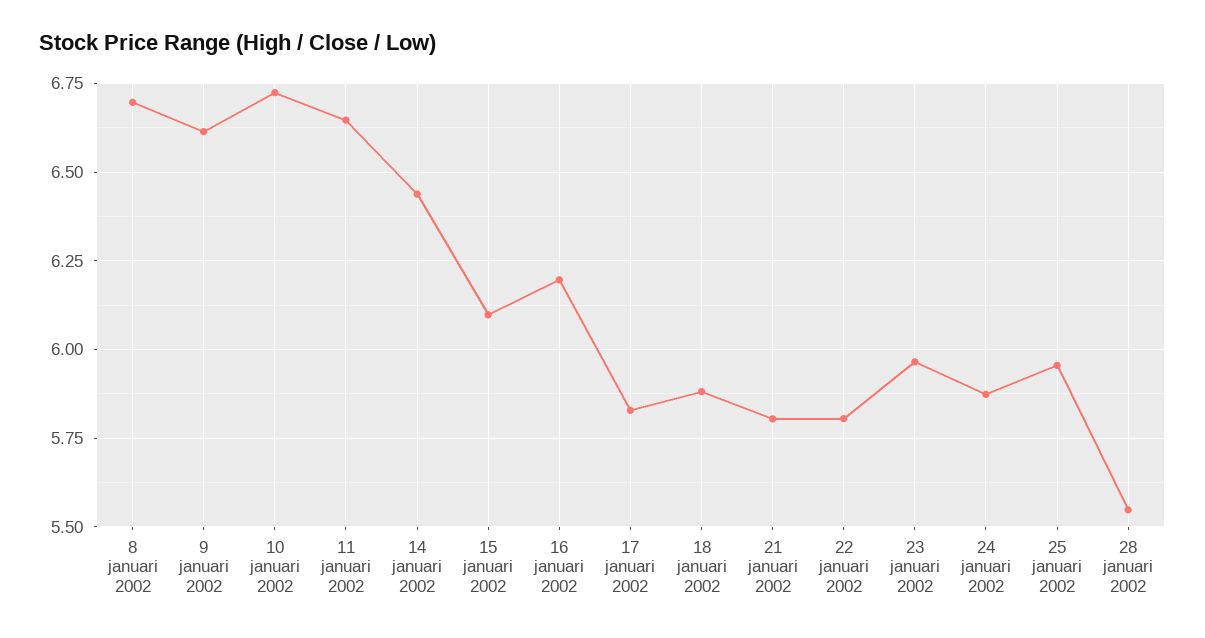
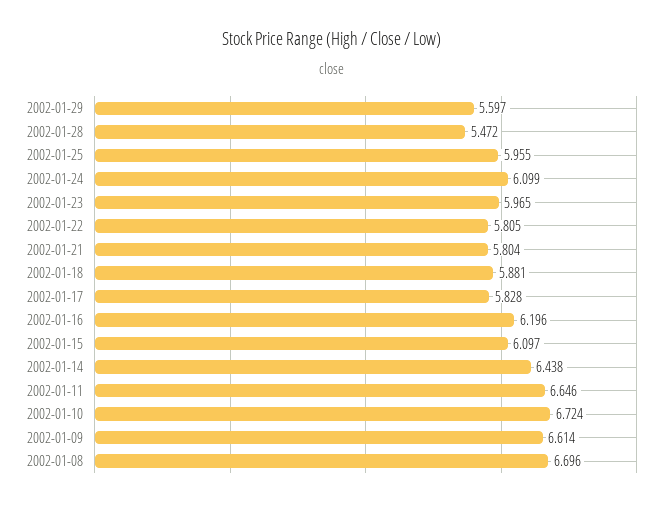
24 januari 2002: 5.875 -> 6.099
28 januari 2002: 5.55 -> 5.472
2002-01-29: none -> 5.597

